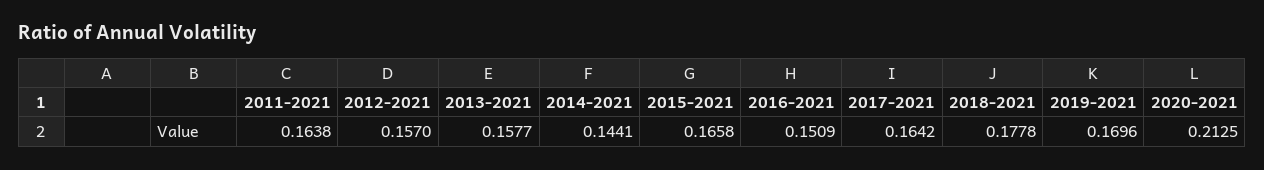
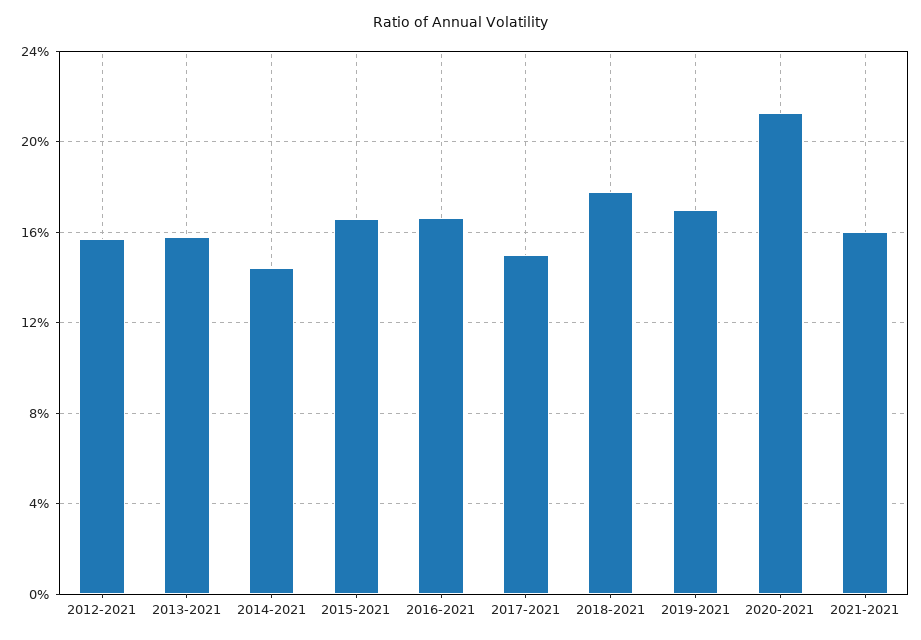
2011-2021: 0.1638 -> none
2016-2021: 0.1509 -> 0.165
2017-2021: 0.1642 -> 0.15
2021-2021: none -> 0.16

